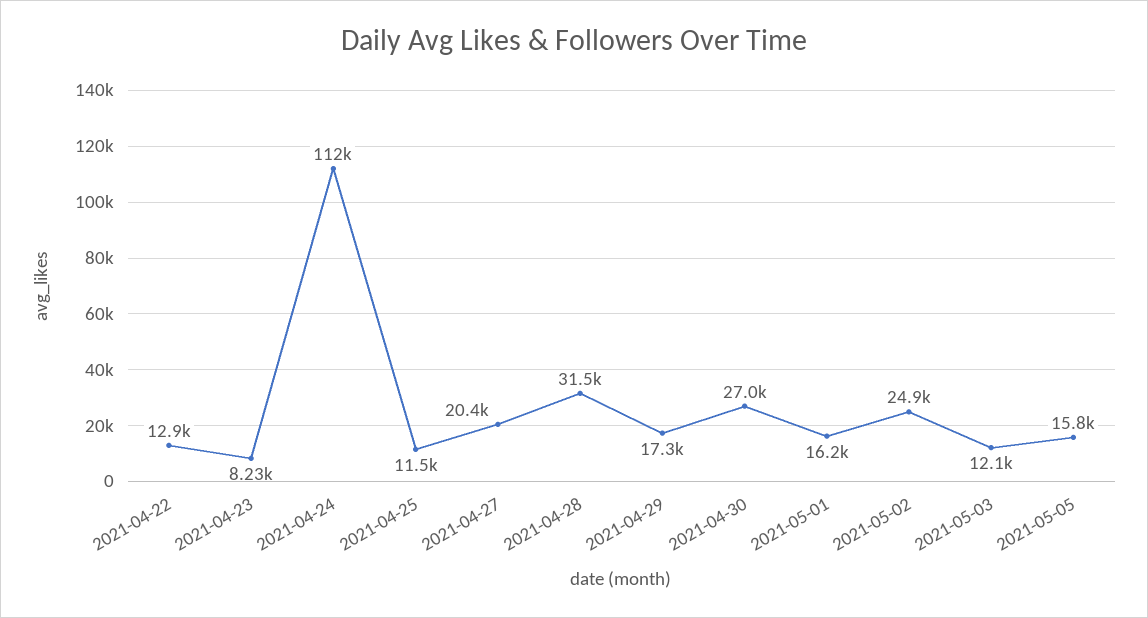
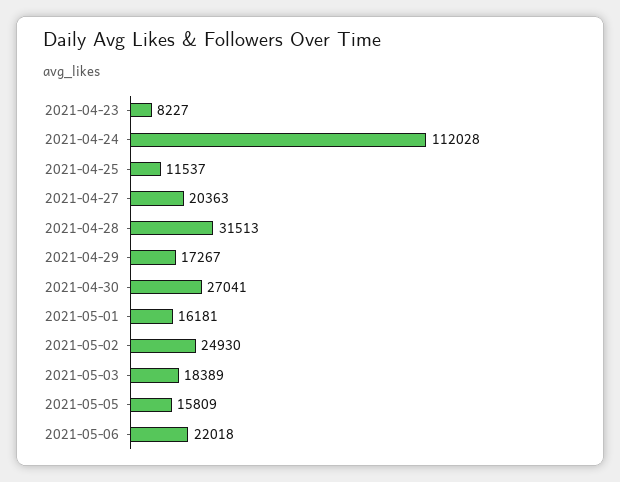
2021-04-22: 12900 -> none
2021-05-03: 12100 -> 18389
2021-05-06: none -> 22018

